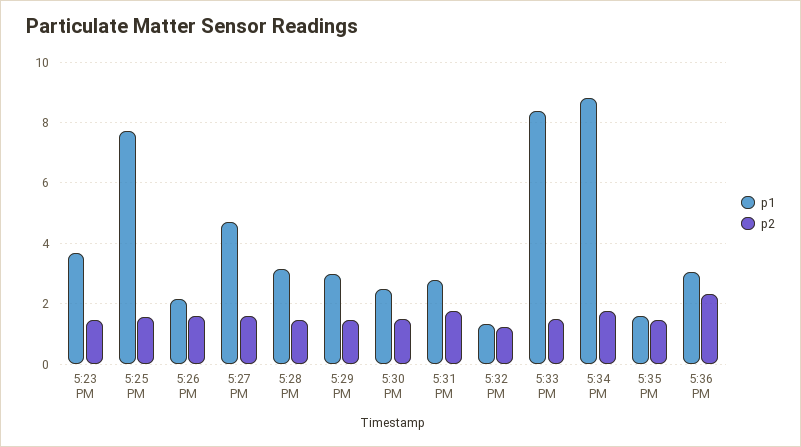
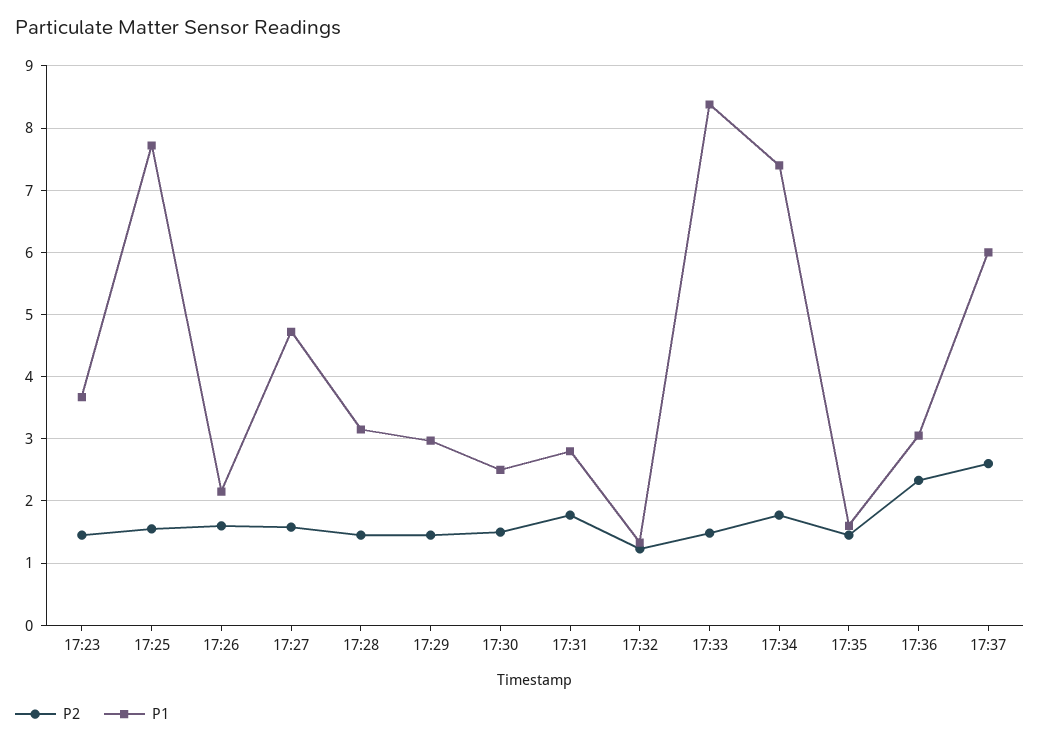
p1, 5:34 PM: 8.8 -> 7.4
p2, 17:37: none -> 2.6
p1, 17:37: none -> 6

